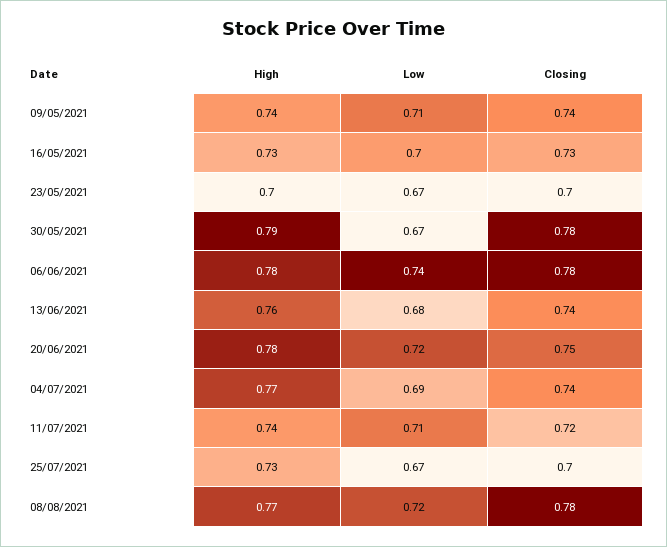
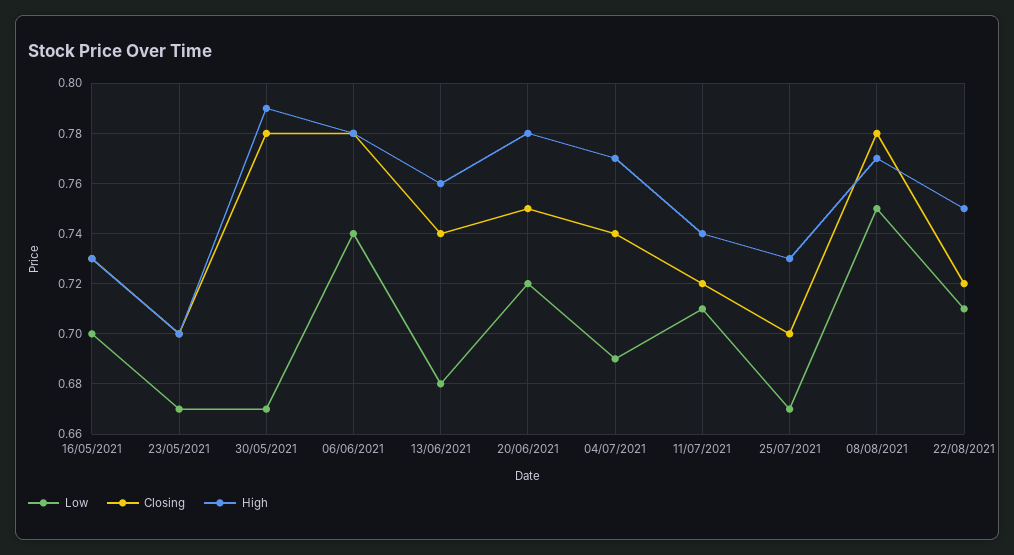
High, 09/05/2021: 0.74 -> none
Low, 09/05/2021: 0.71 -> none
Closing, 09/05/2021: 0.74 -> none
Low, 08/08/2021: 0.72 -> 0.75
Low, 22/08/2021: none -> 0.71
Closing, 22/08/2021: none -> 0.72
High, 22/08/2021: none -> 0.75

